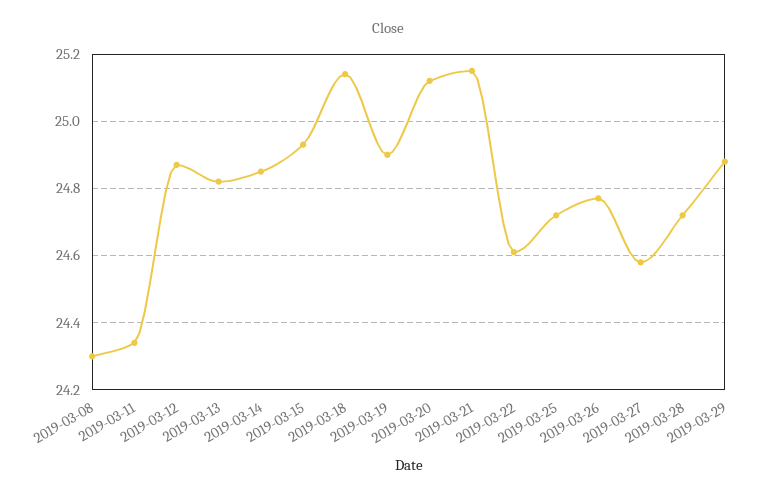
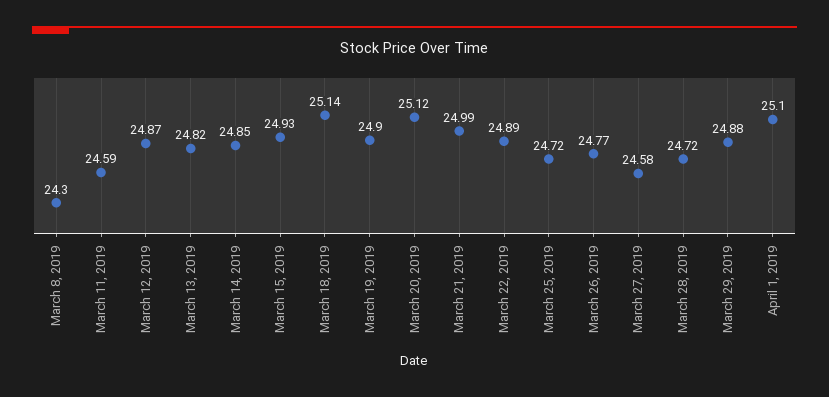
2019-03-11: 24.35 -> 24.59
2019-03-21: 25.15 -> 24.99
2019-03-22: 24.6 -> 24.89
April 1, 2019: none -> 25.1

